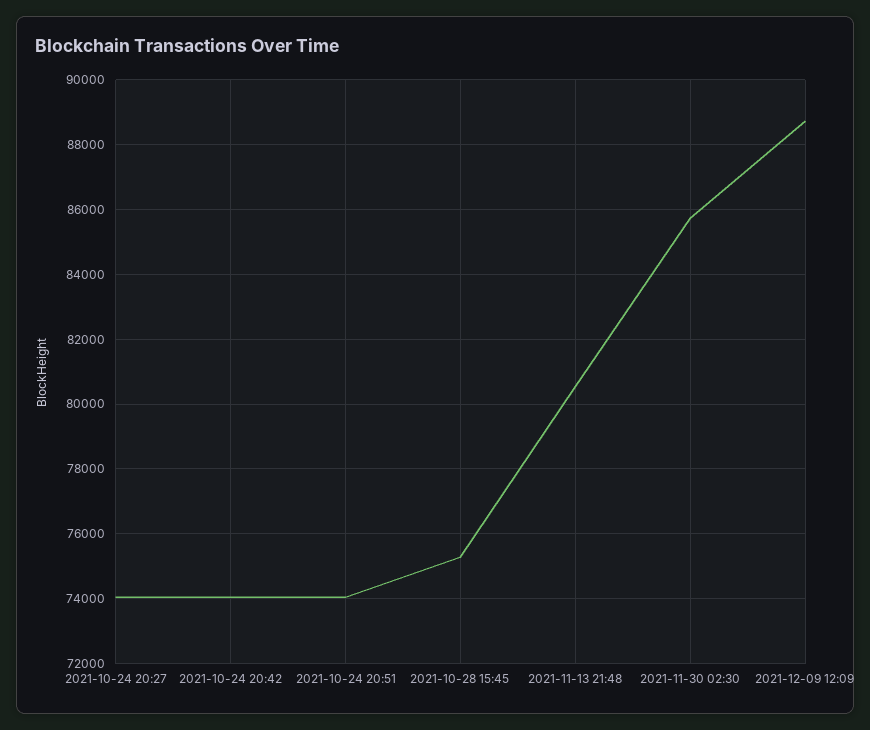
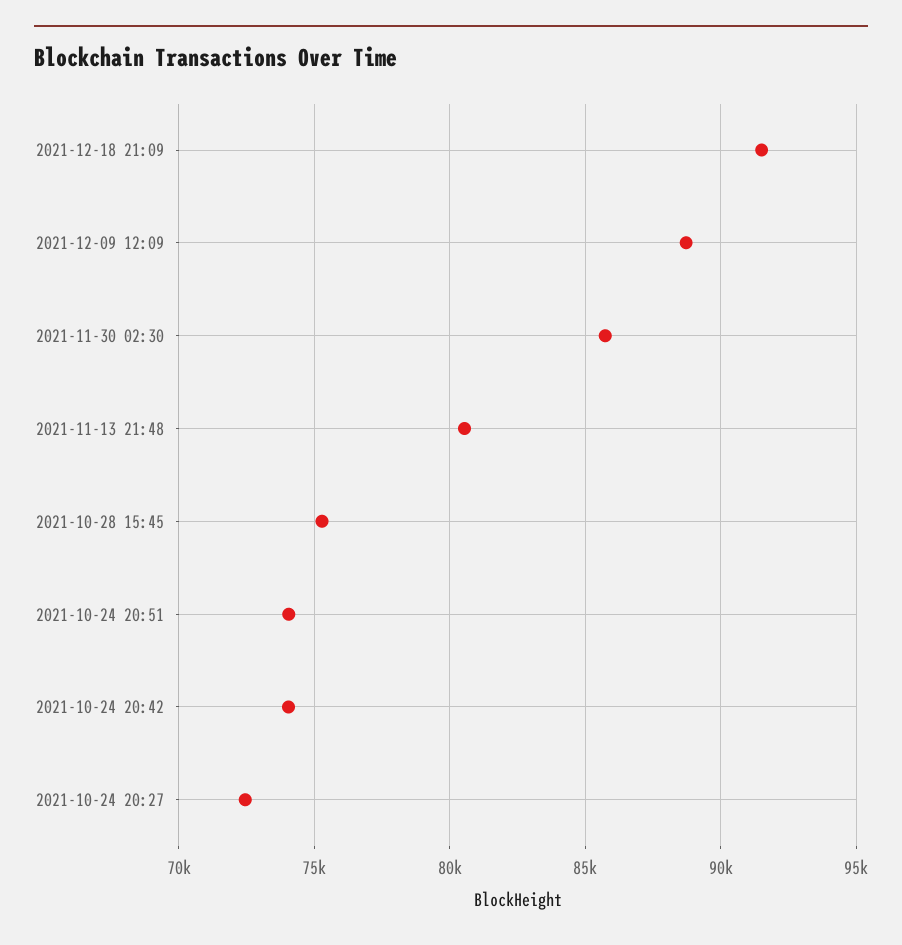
2021-10-24 20:27: 74000 -> 72500
2021-12-18 21:09: none -> 91500

